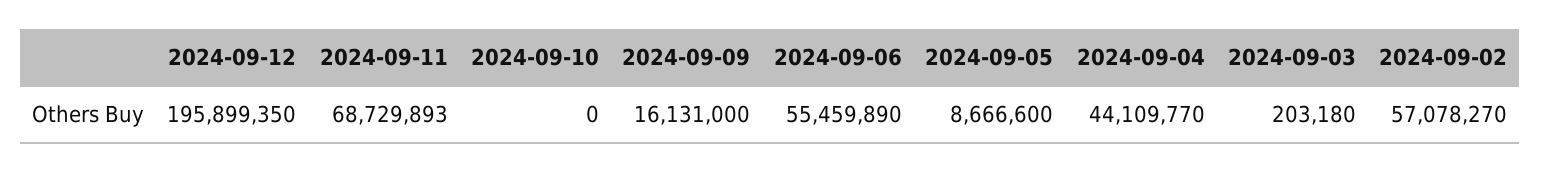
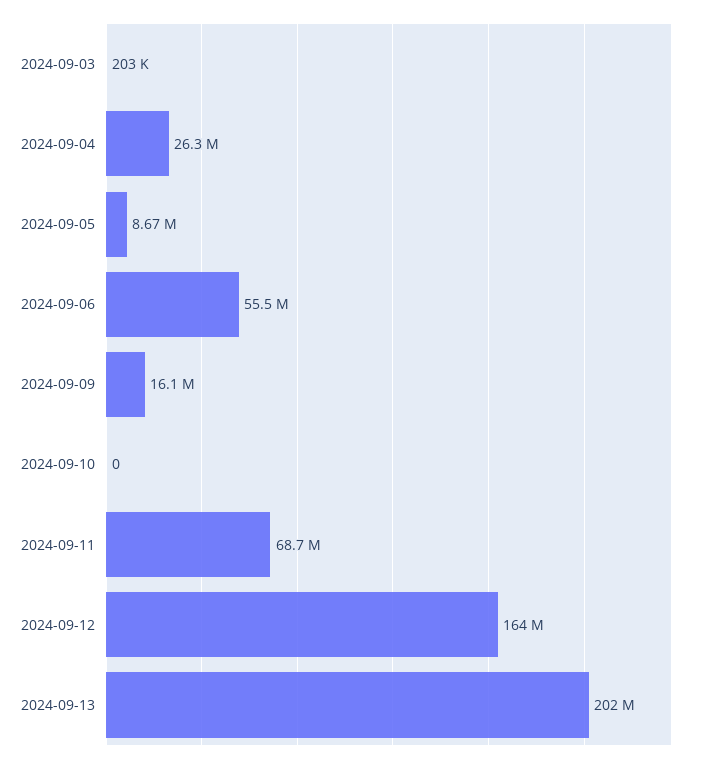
2024-09-12: 195899350 -> 164000000
2024-09-04: 44109770 -> 26300000
2024-09-02: 57078270 -> none
2024-09-13: none -> 202000000

